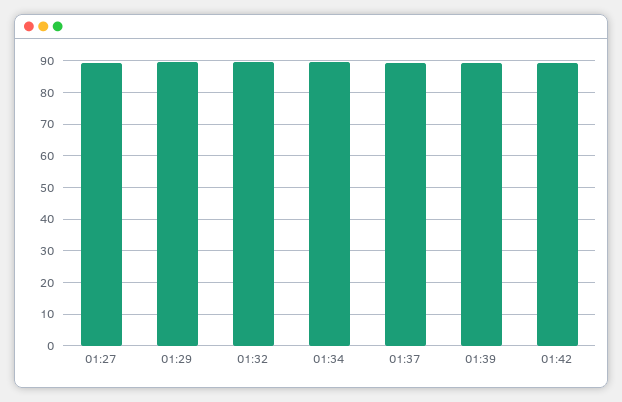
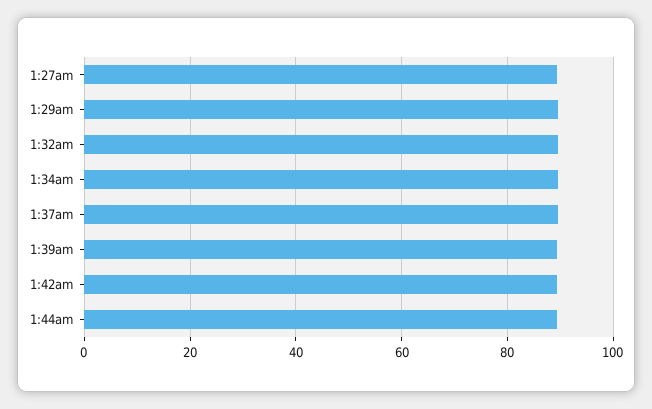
1:44am: none -> 90

